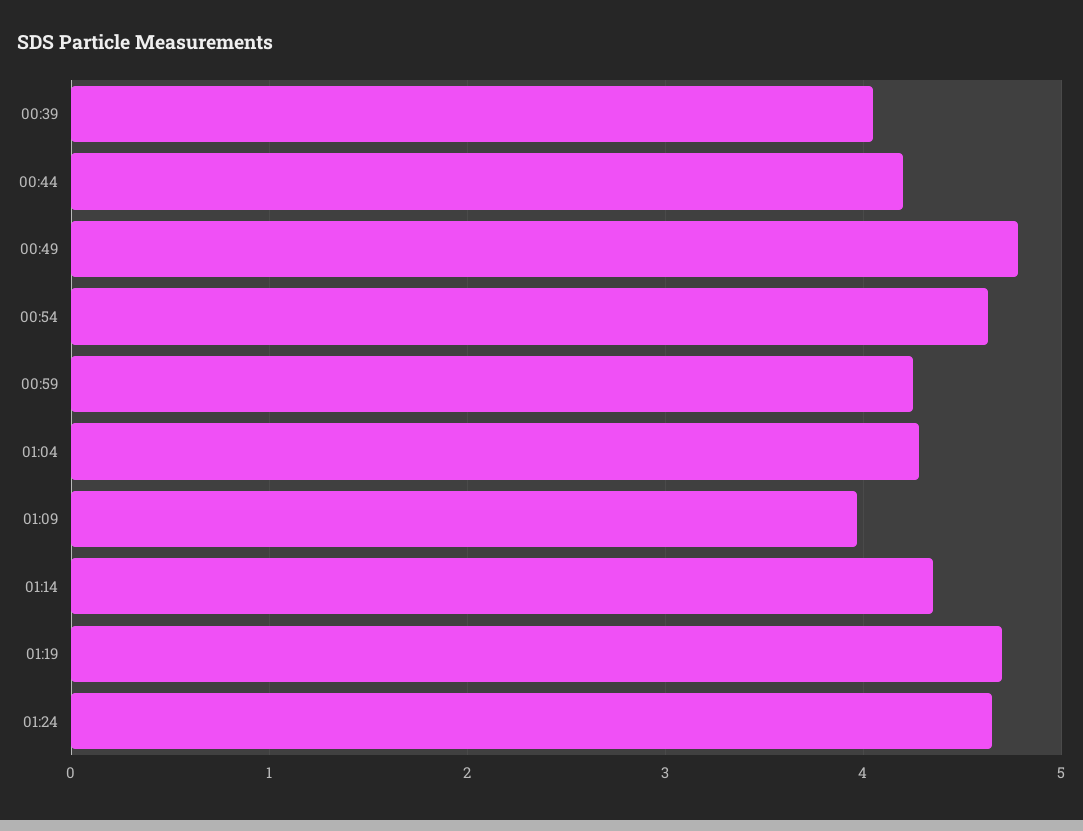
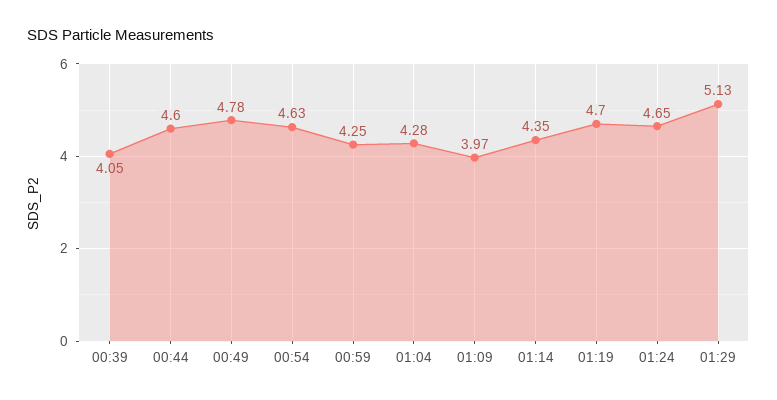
00:44: 4.2 -> 4.6
01:29: none -> 5.13

